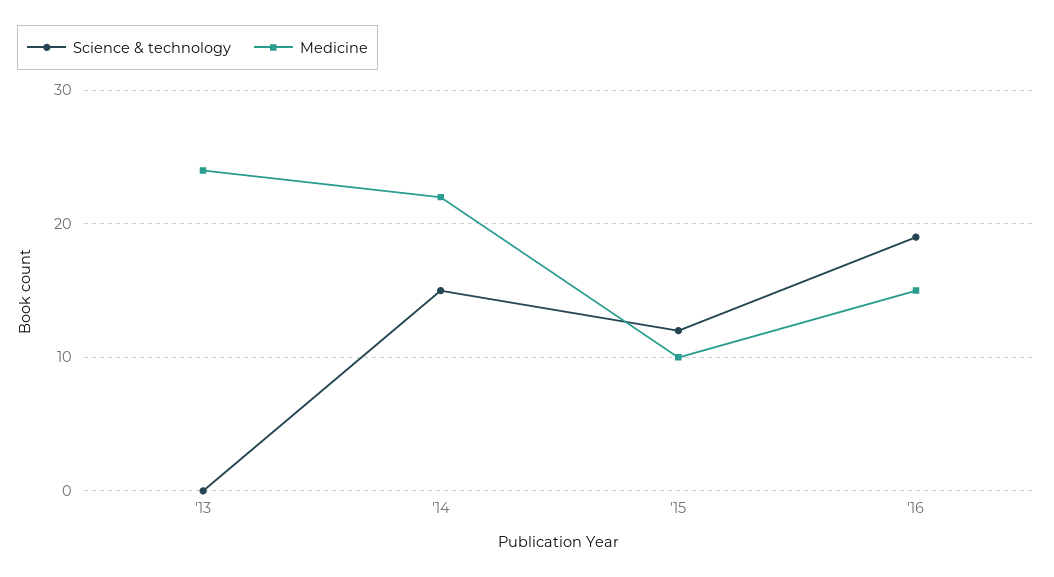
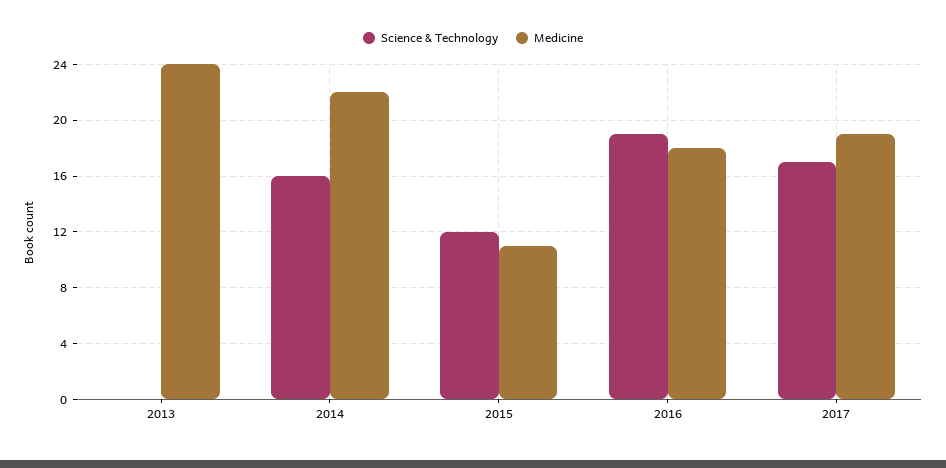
Science & technology, '14: 15 -> 16
Medicine, '15: 10 -> 11
Medicine, '16: 15 -> 18
Science & technology, 2017: none -> 17
Medicine, 2017: none -> 19

